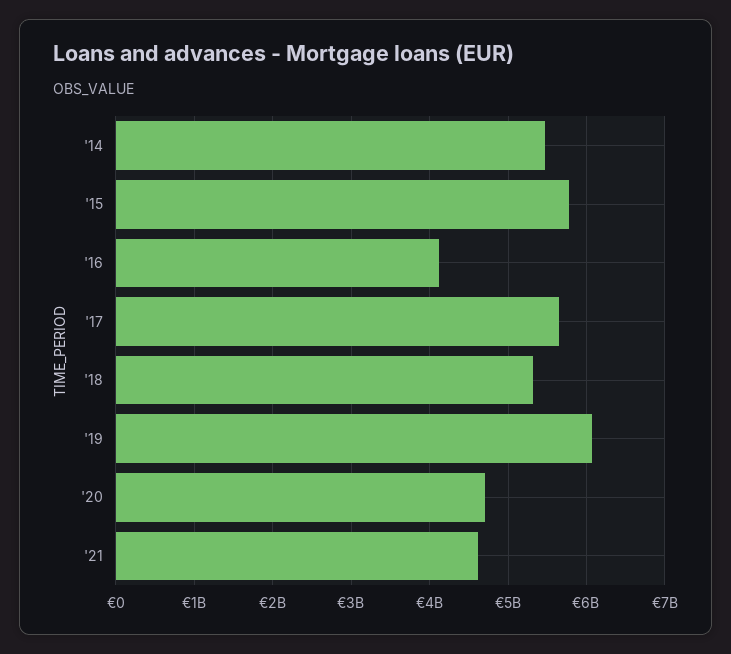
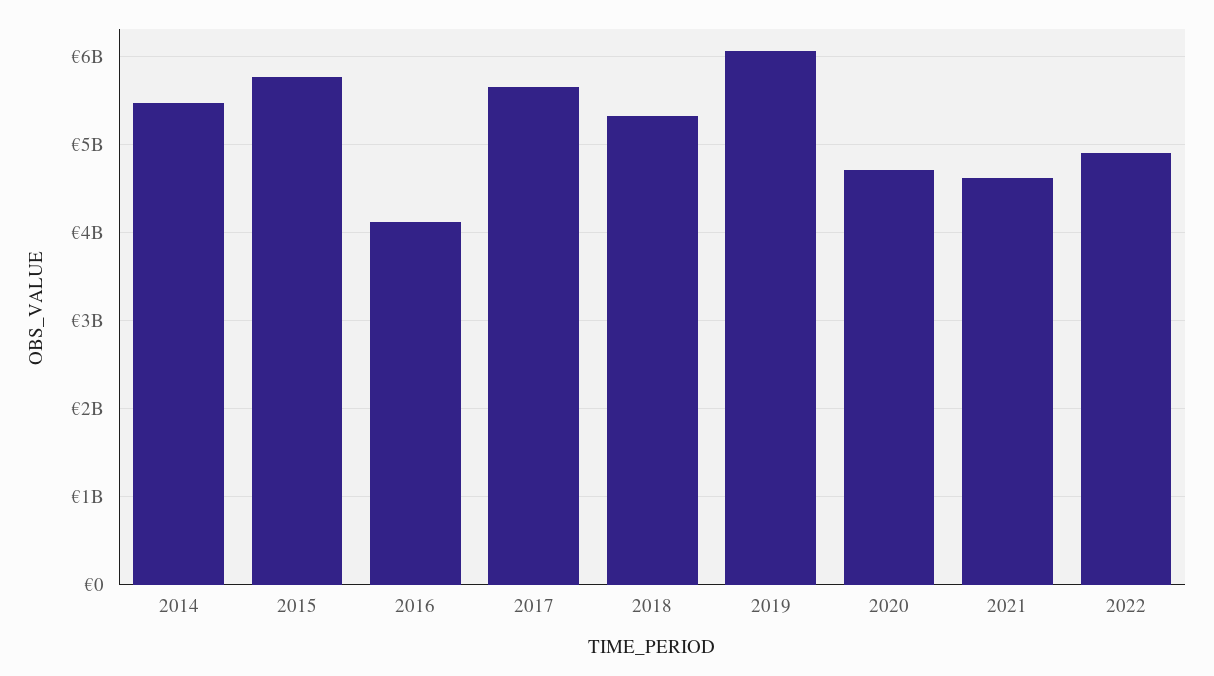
2022: none -> 4900000000

